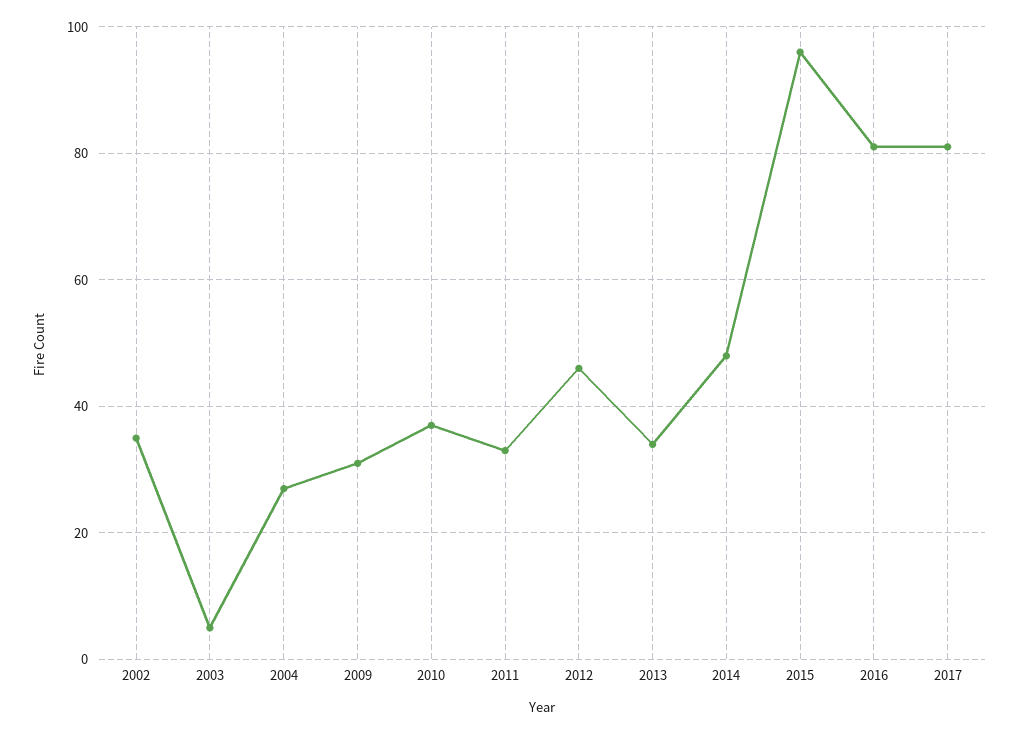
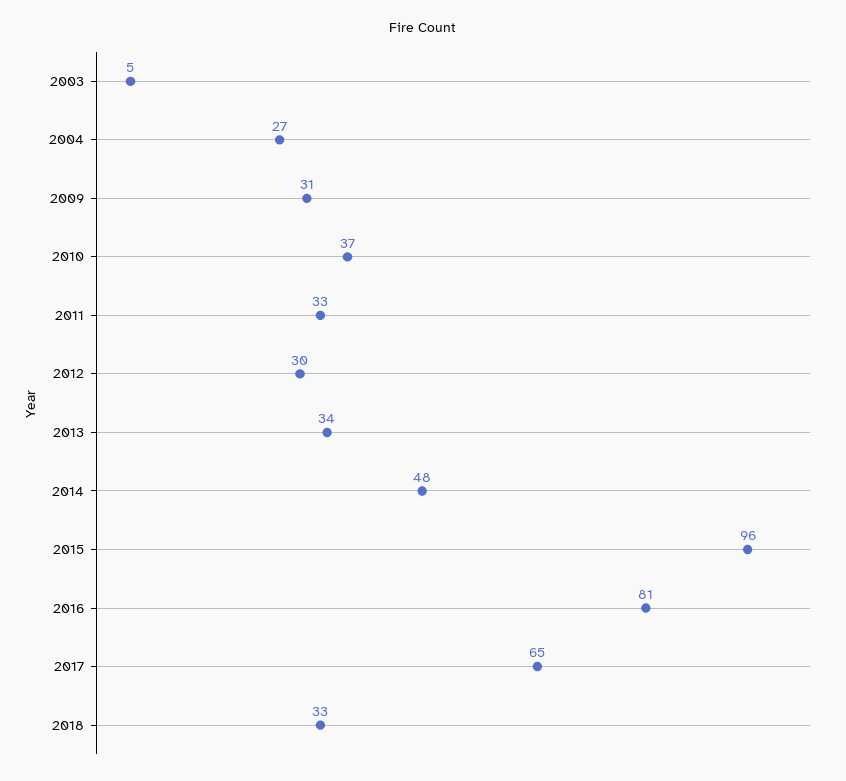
2002: 35 -> none
2012: 45 -> 30
2017: 80 -> 65
2018: none -> 33

